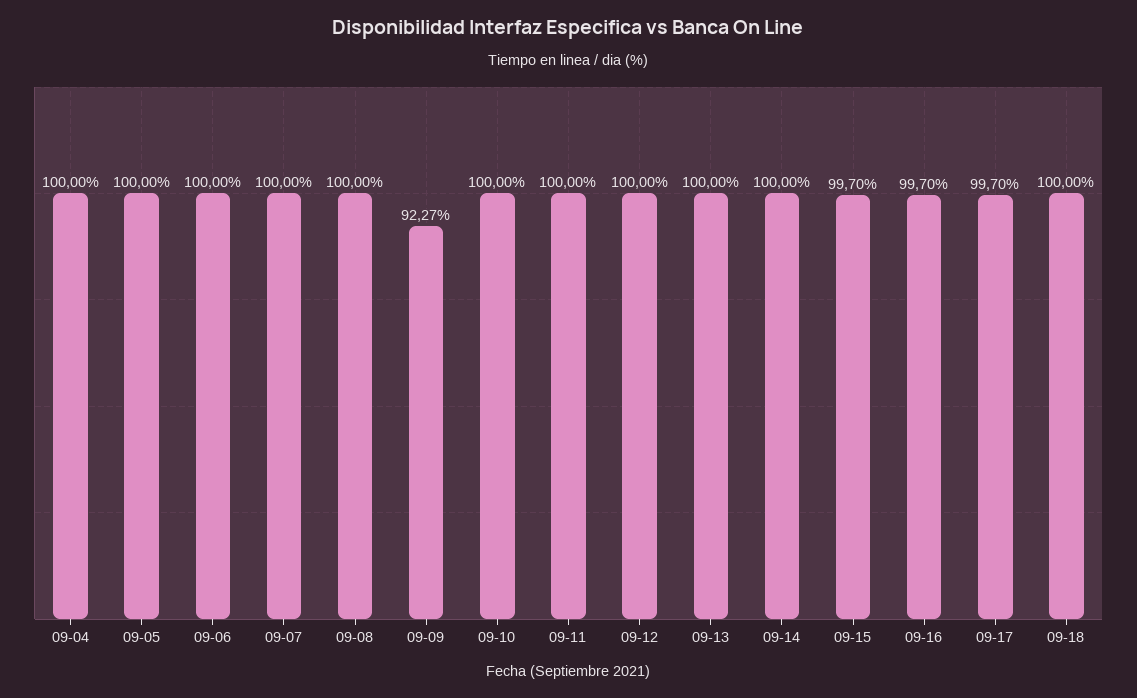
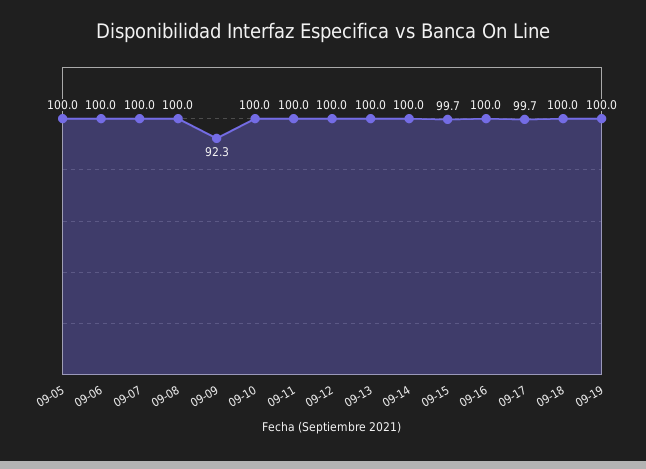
09-04: 100 -> none
09-16: 99.7 -> 100
09-19: none -> 100

